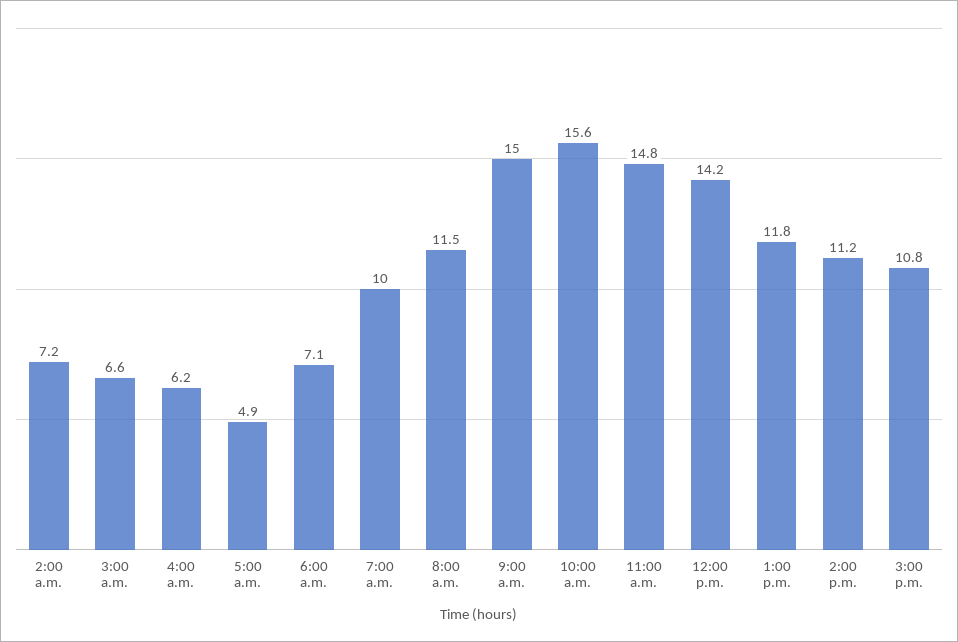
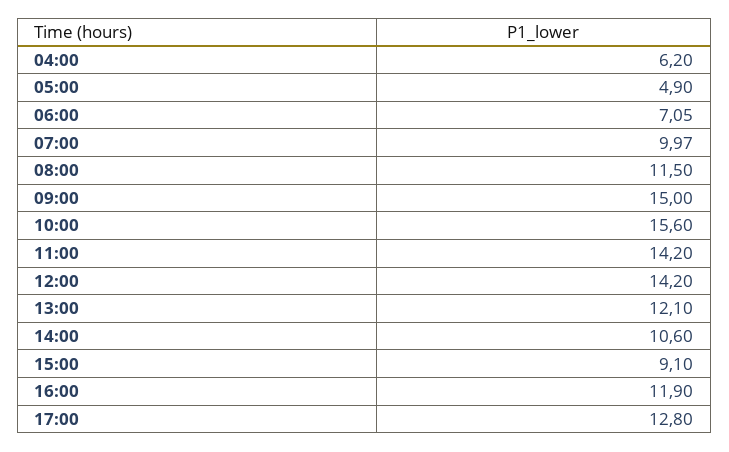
2:00 a.m.: 7.2 -> none
3:00 a.m.: 6.6 -> none
11:00 a.m.: 14.8 -> 14.2
1:00 p.m.: 11.8 -> 12.1
2:00 p.m.: 11.2 -> 10.6
3:00 p.m.: 10.8 -> 9.1
16:00: none -> 11.9
17:00: none -> 12.8

